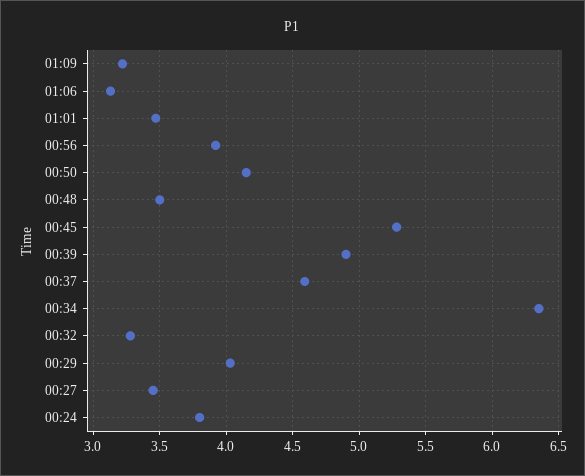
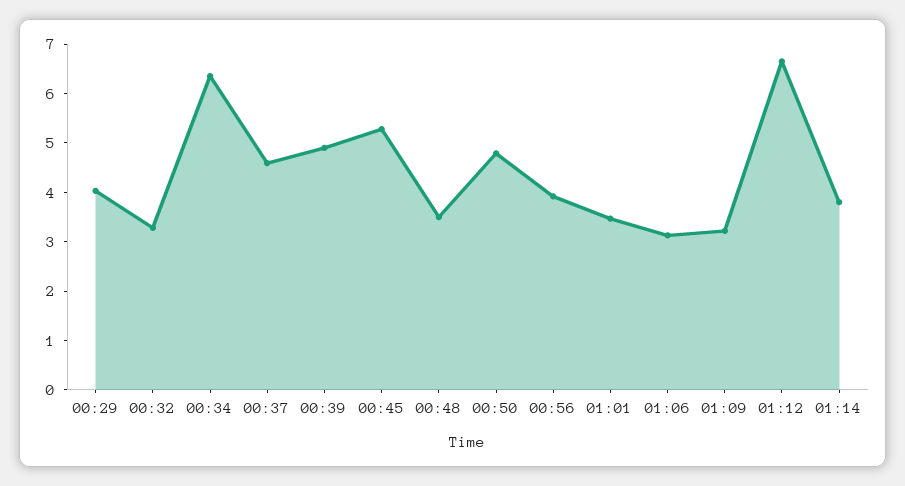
00:50: 4.15 -> 4.8
00:27: 3.45 -> none
00:24: 3.8 -> none
01:12: none -> 6.6
01:14: none -> 3.8

